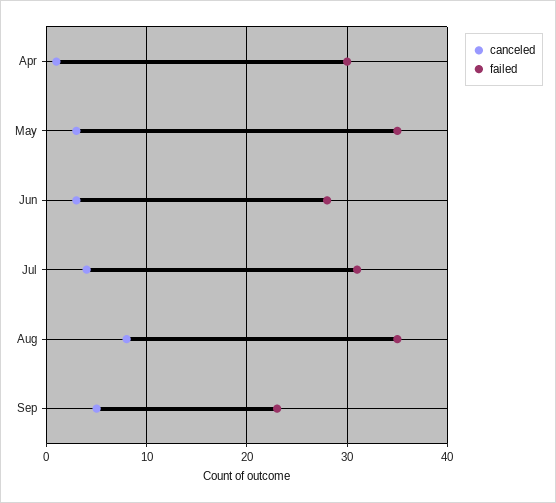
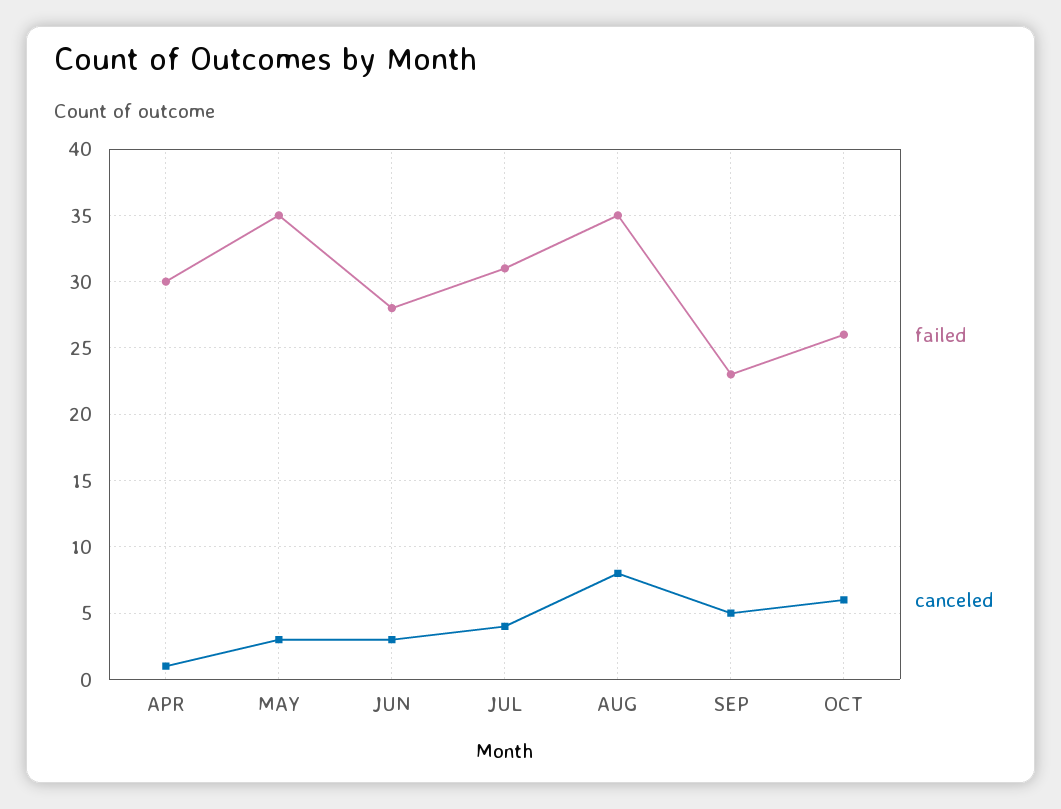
failed, OCT: none -> 26
canceled, OCT: none -> 6

